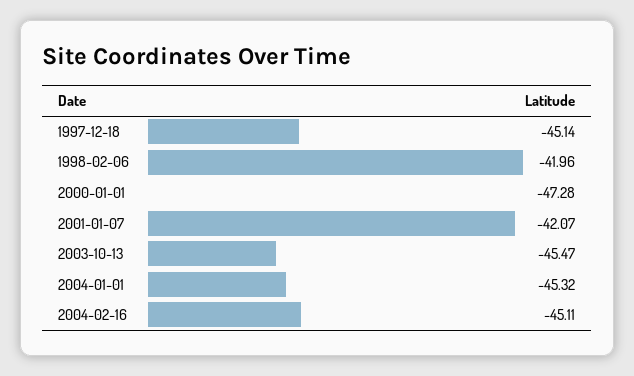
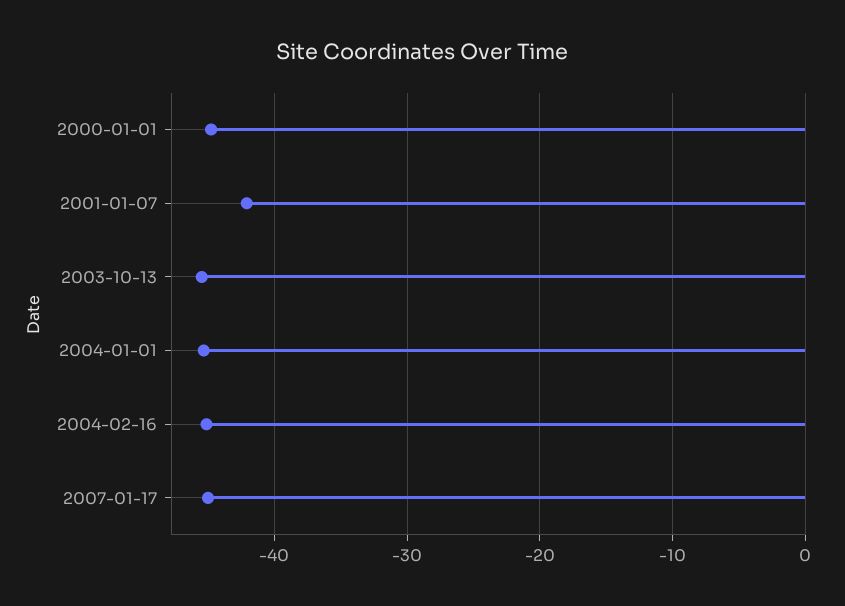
1997-12-18: -45.14 -> none
1998-02-06: -41.96 -> none
2000-01-01: -47.28 -> -45
2007-01-17: none -> -45

